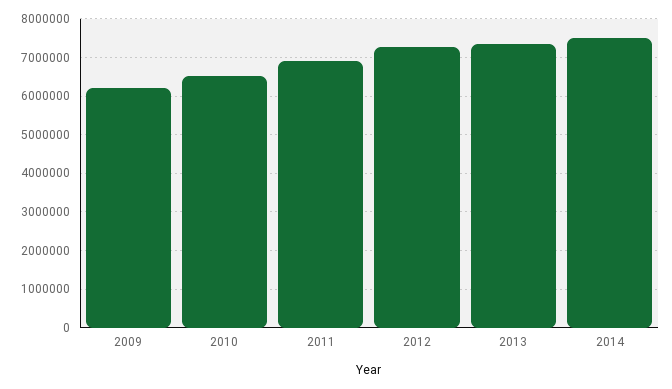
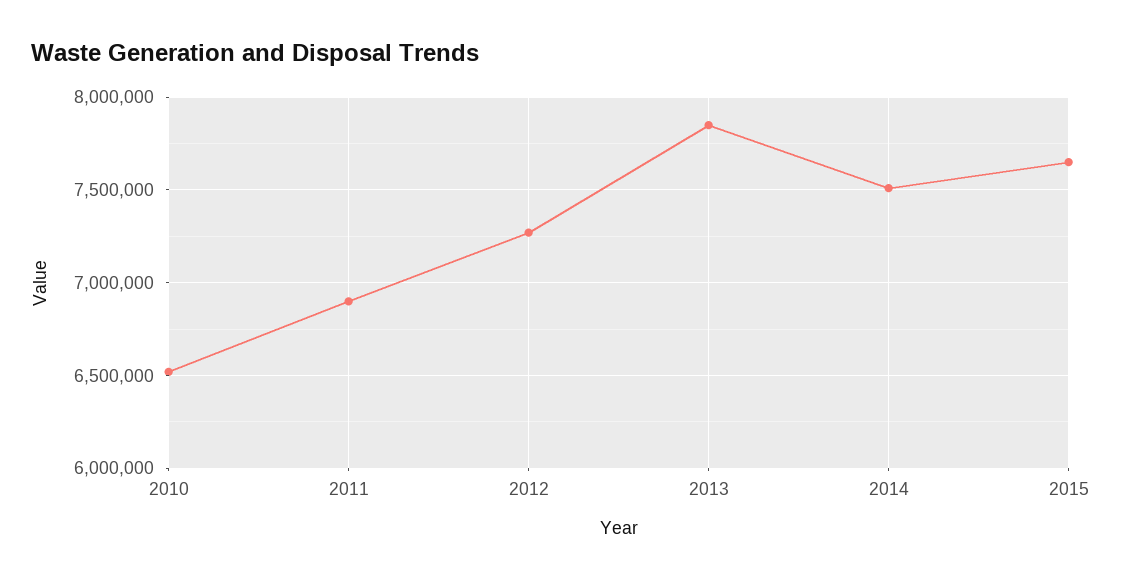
2009: 6200000 -> none
2013: 7400000 -> 7850000
2015: none -> 7650000

